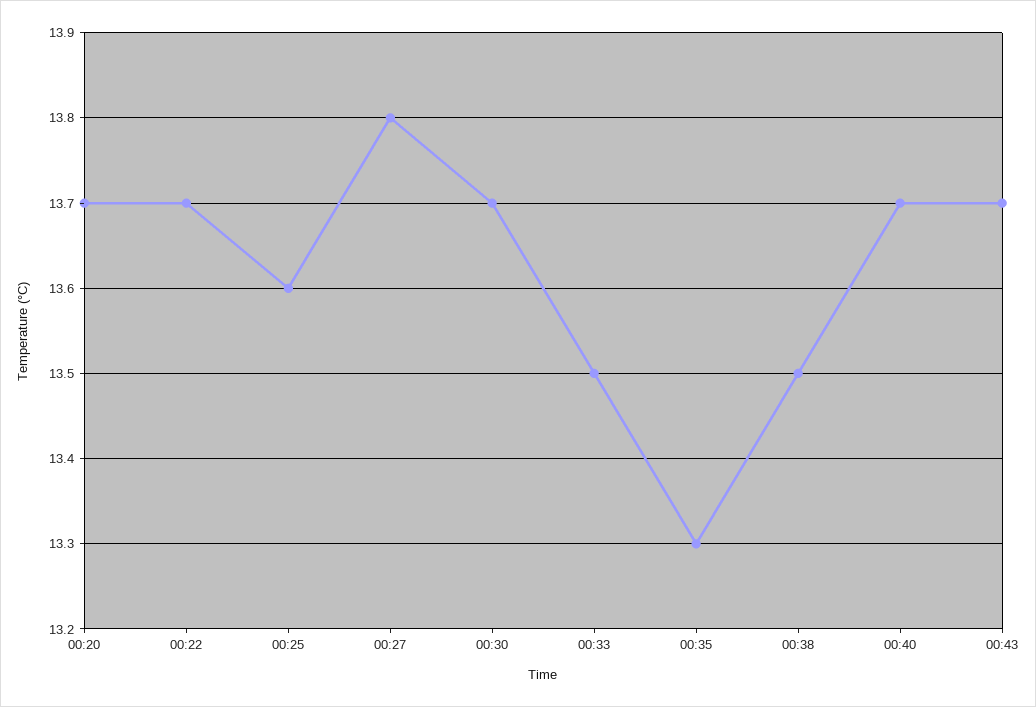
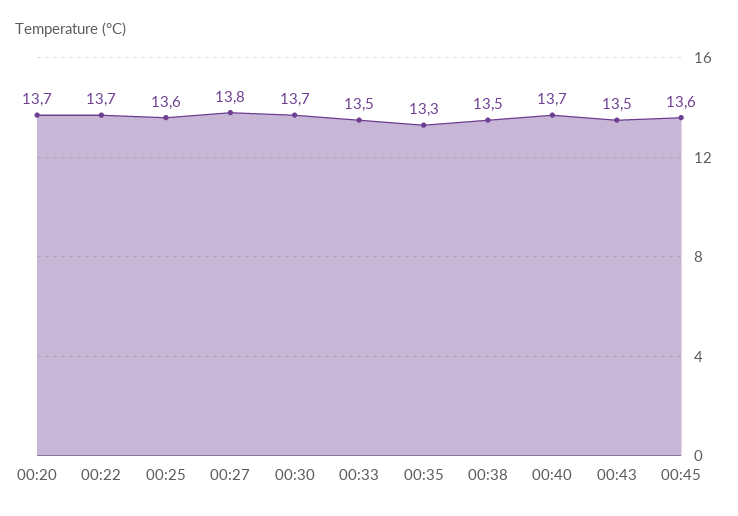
00:43: 13.7 -> 13.5
00:45: none -> 13.6

